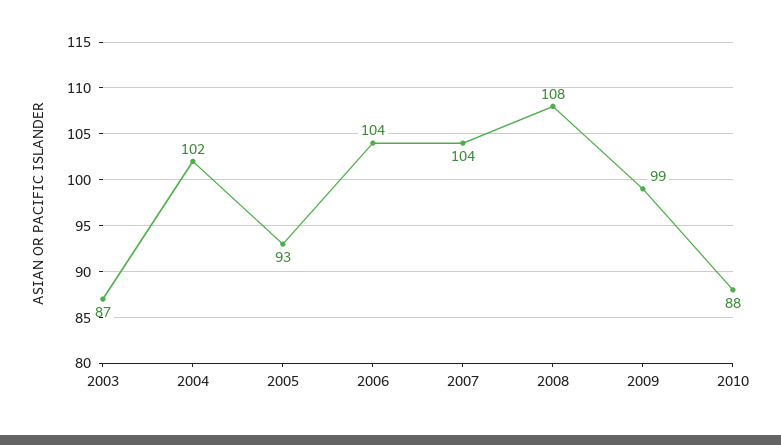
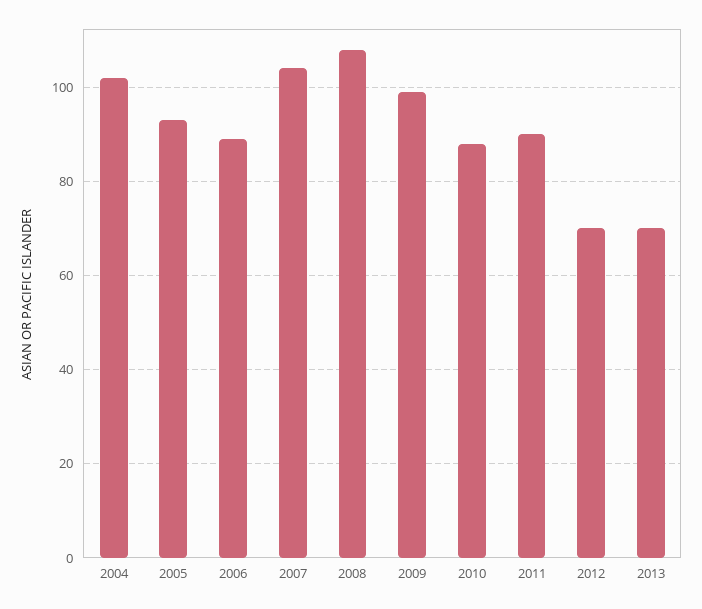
2003: 87 -> none
2006: 104 -> 90
2011: none -> 90
2012: none -> 70
2013: none -> 70

